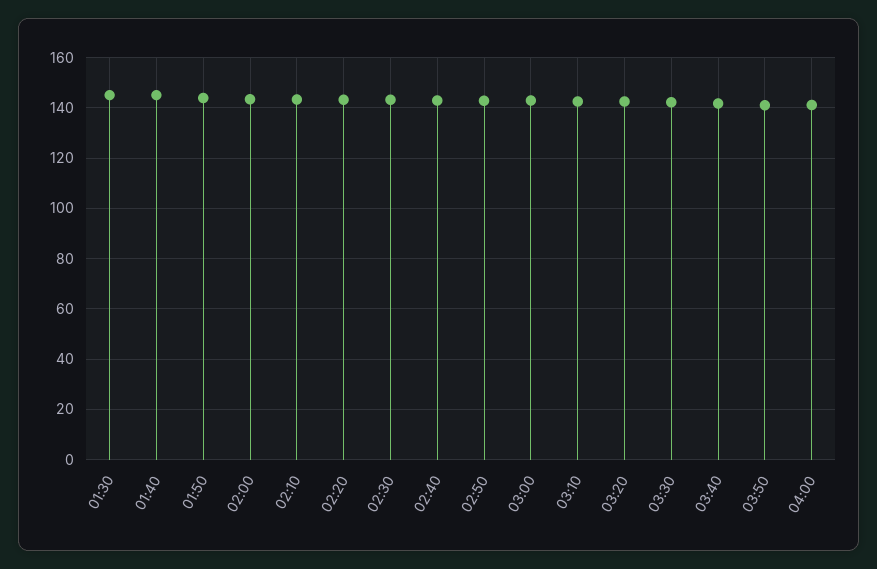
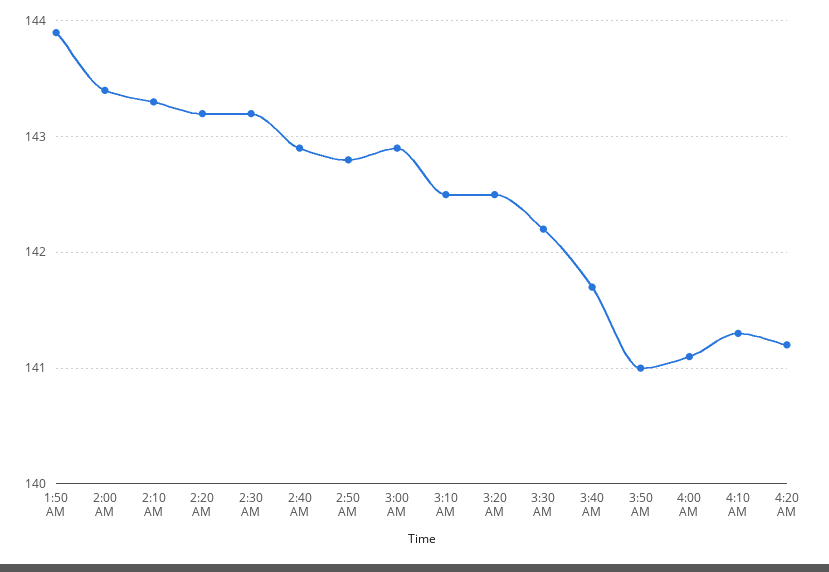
01:30: 145 -> none
01:40: 145 -> none
4:10 AM: none -> 141.3
4:20 AM: none -> 141.2

